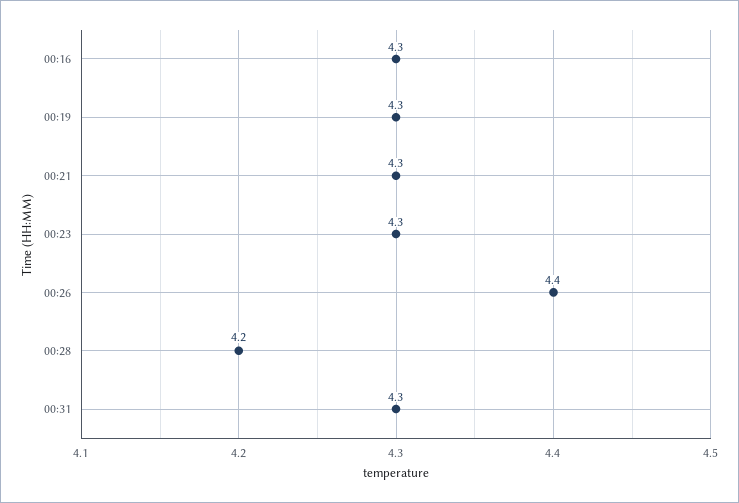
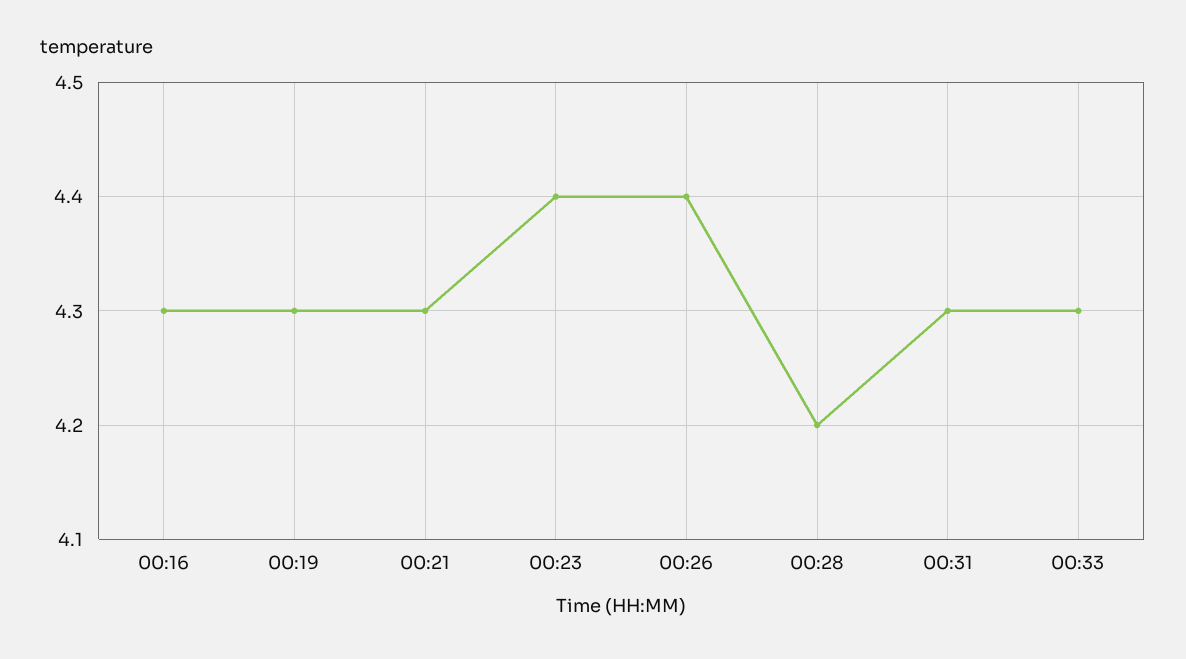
00:23: 4.3 -> 4.4
00:33: none -> 4.3

